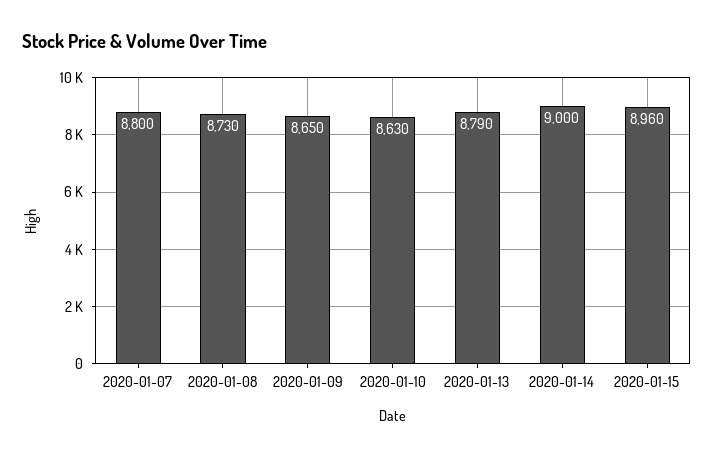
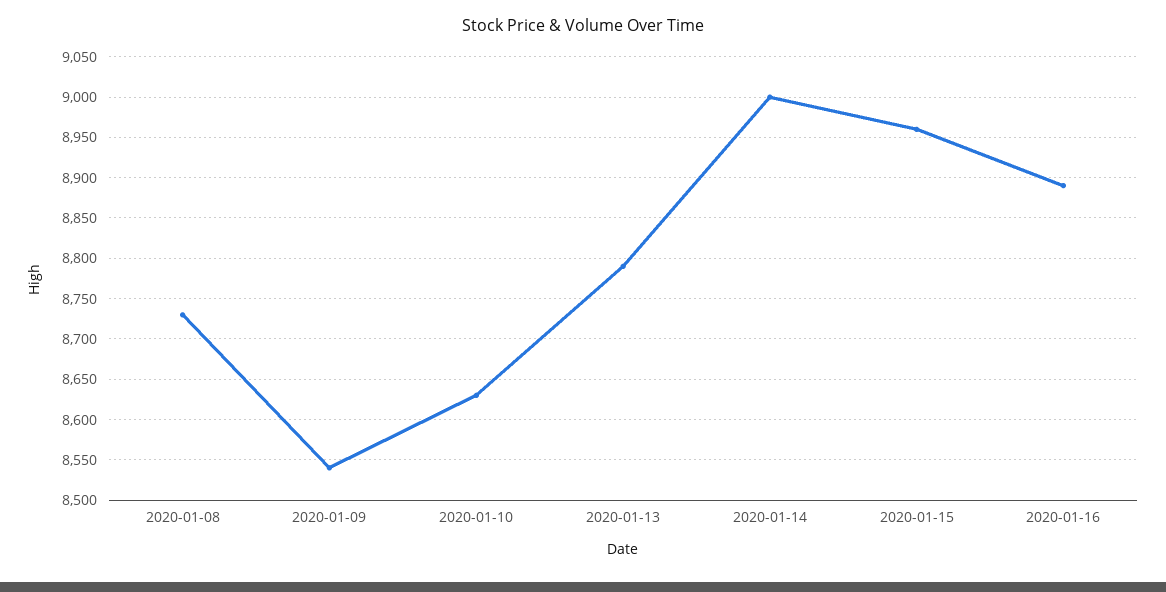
2020-01-07: 8800 -> none
2020-01-09: 8650 -> 8540
2020-01-16: none -> 8890

